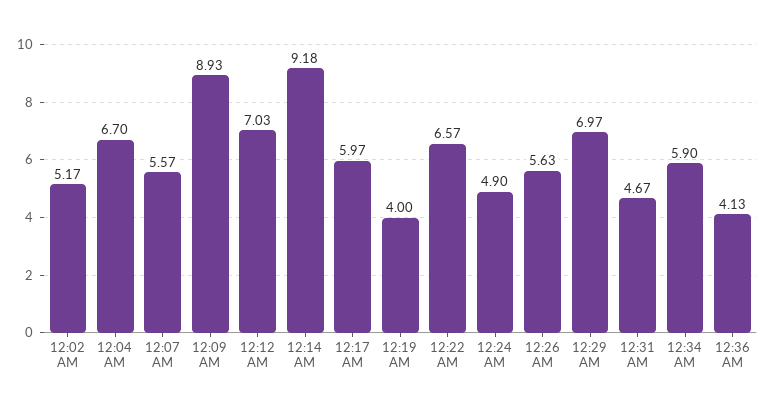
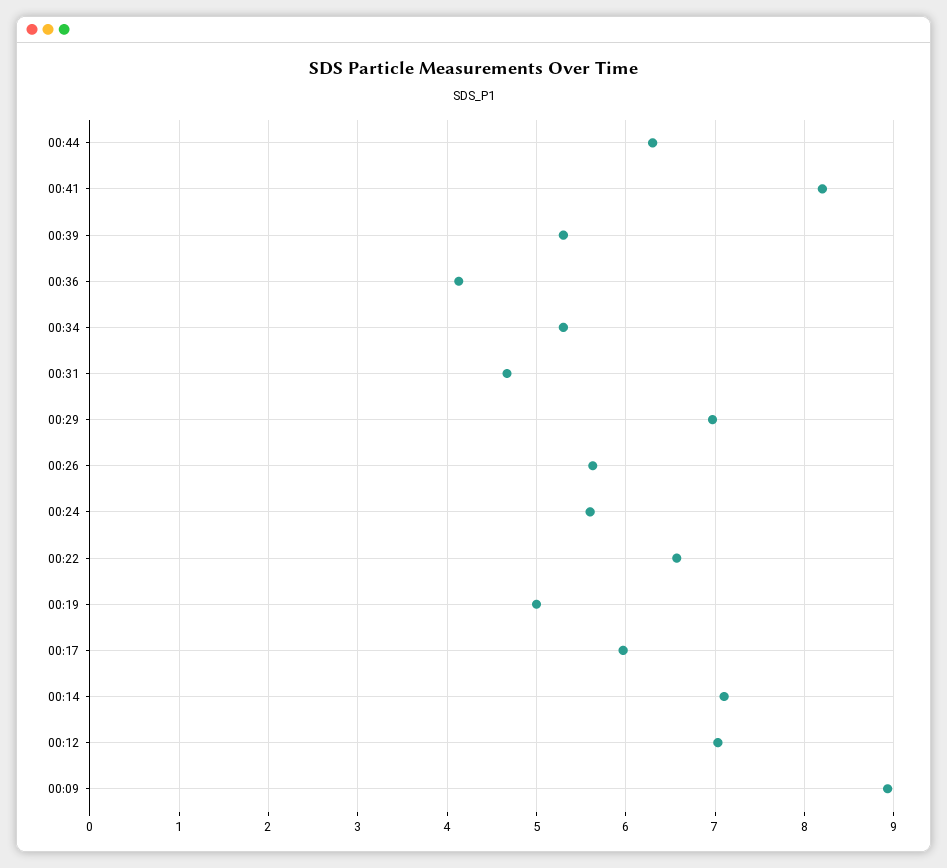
12:02 AM: 5.17 -> none
12:04 AM: 6.7 -> none
12:07 AM: 5.57 -> none
12:14 AM: 9.18 -> 7.1
12:19 AM: 4 -> 5
12:24 AM: 4.9 -> 5.6
12:34 AM: 5.9 -> 5.3
00:44: none -> 6.3
00:41: none -> 8.2
00:39: none -> 5.3

